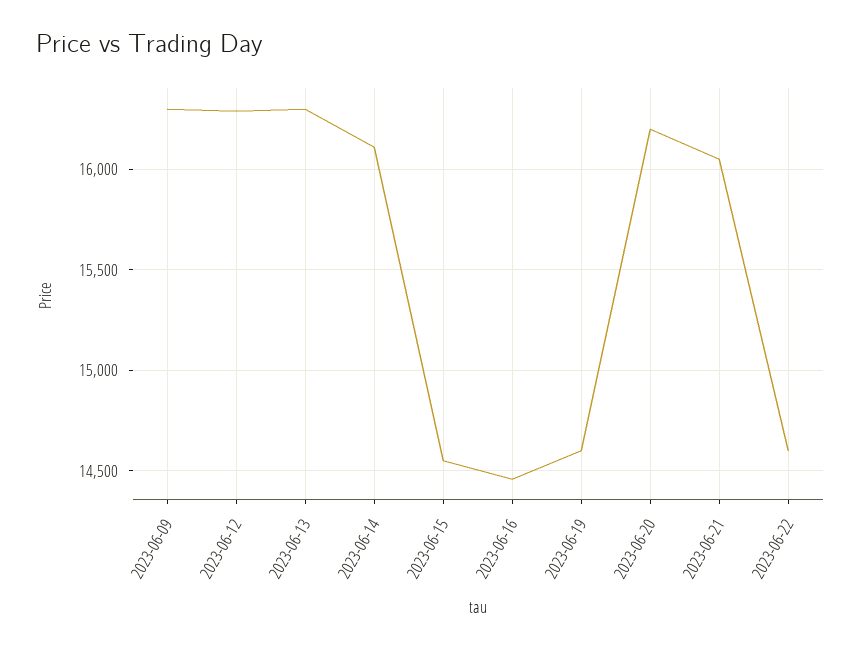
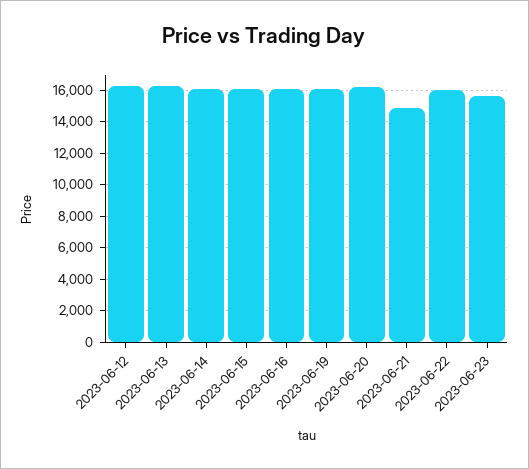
2023-06-09: 16300 -> none
2023-06-15: 14550 -> 16000
2023-06-16: 14450 -> 16000
2023-06-19: 14600 -> 16000
2023-06-21: 16050 -> 15000
2023-06-22: 14600 -> 16000
2023-06-23: none -> 15500

